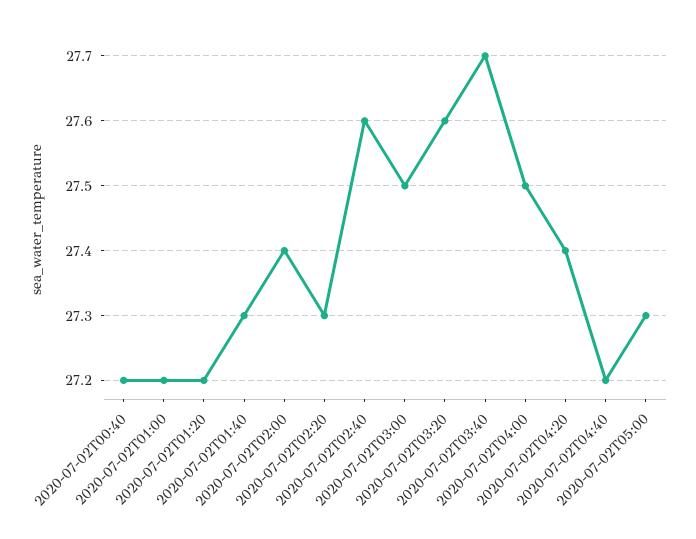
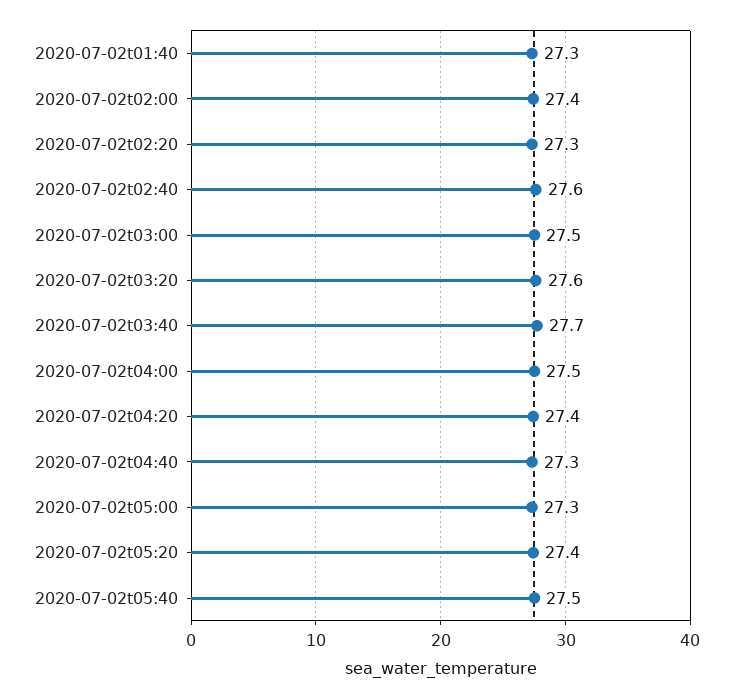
2020-07-02T00:40: 27.2 -> none
2020-07-02T01:00: 27.2 -> none
2020-07-02T01:20: 27.2 -> none
2020-07-02T04:40: 27.2 -> 27.3
2020-07-02t05:20: none -> 27.4
2020-07-02t05:40: none -> 27.5

